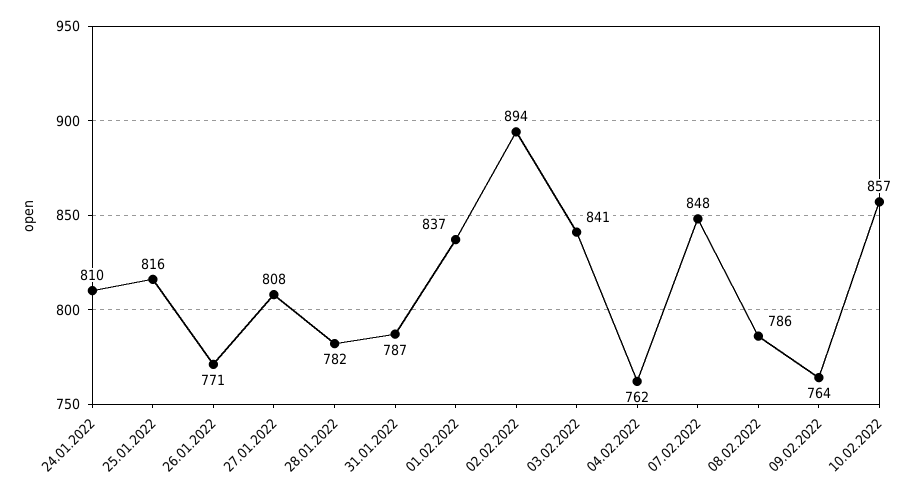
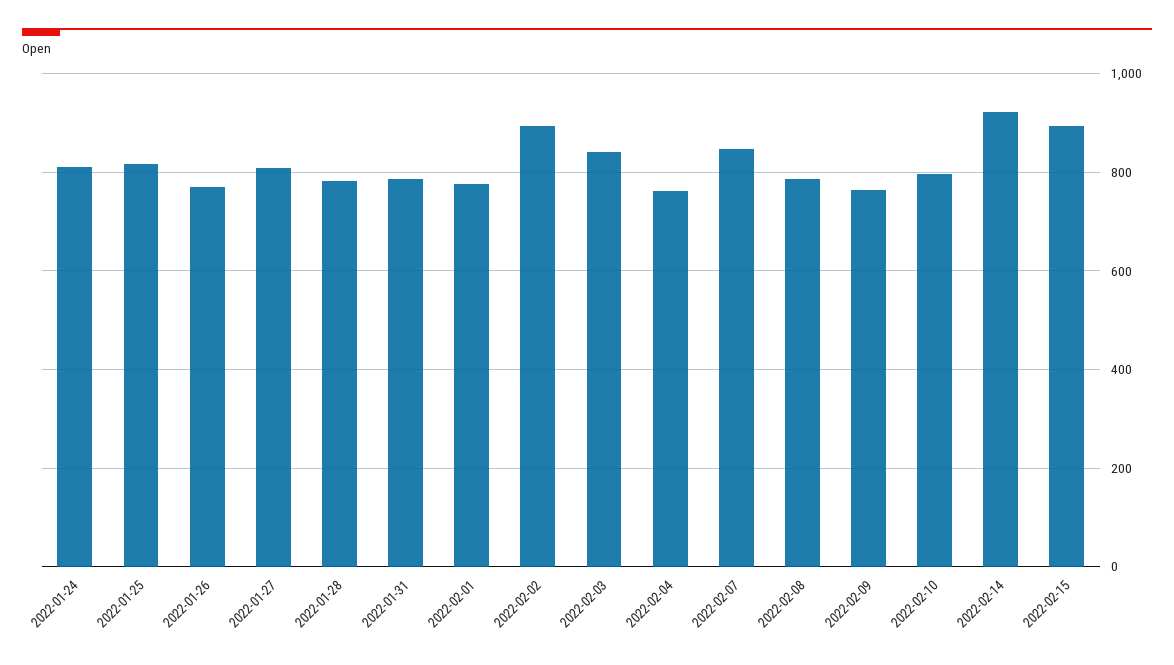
01.02.2022: 837 -> 780
10.02.2022: 857 -> 800
2022-02-14: none -> 920
2022-02-15: none -> 900

